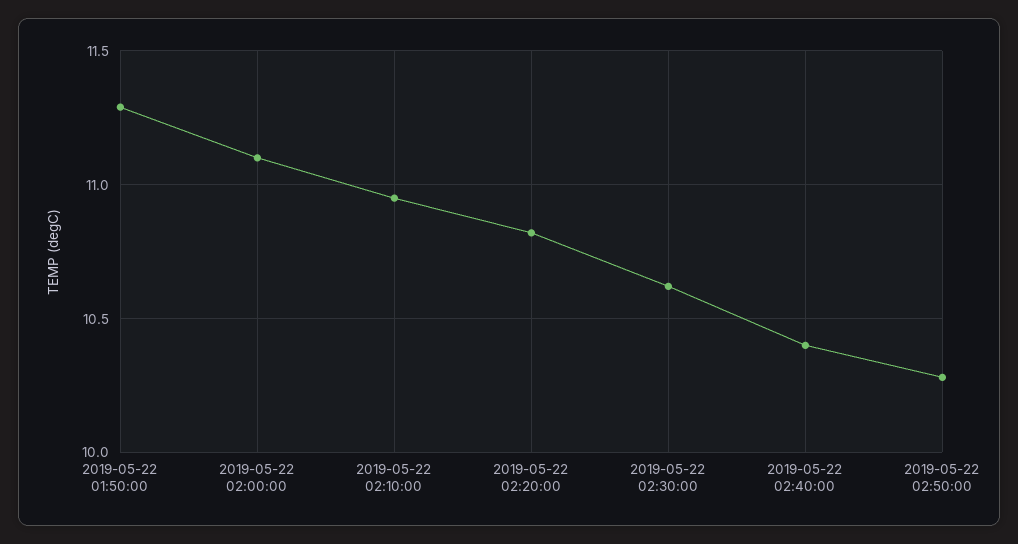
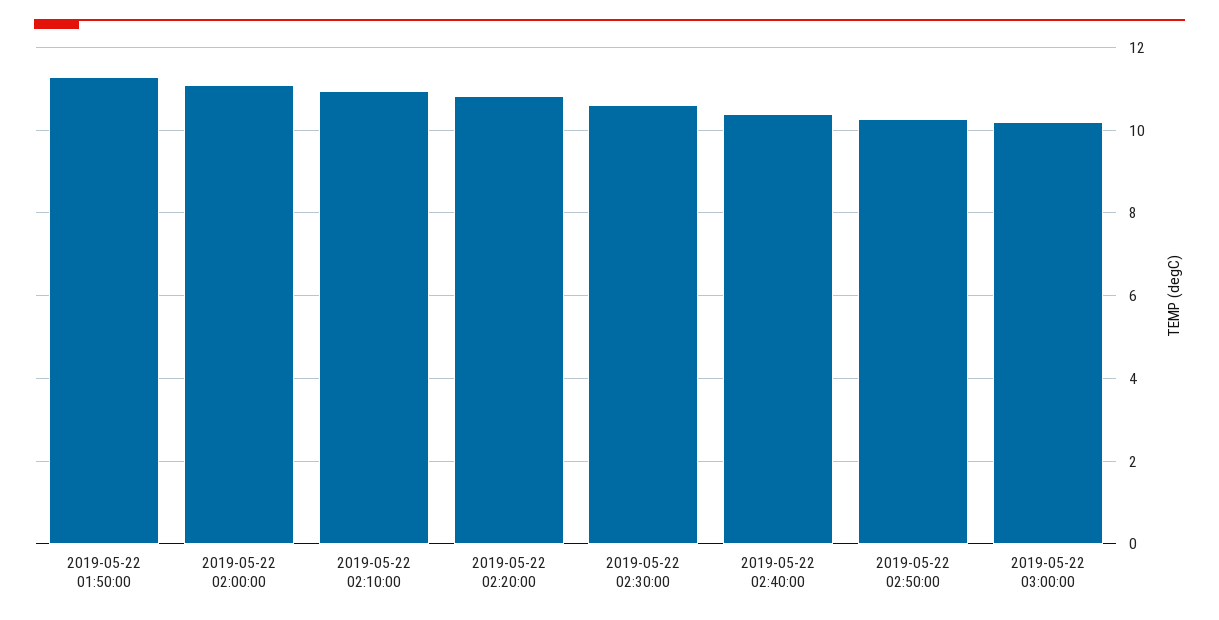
2019-05-22 03:00:00: none -> 10.2

